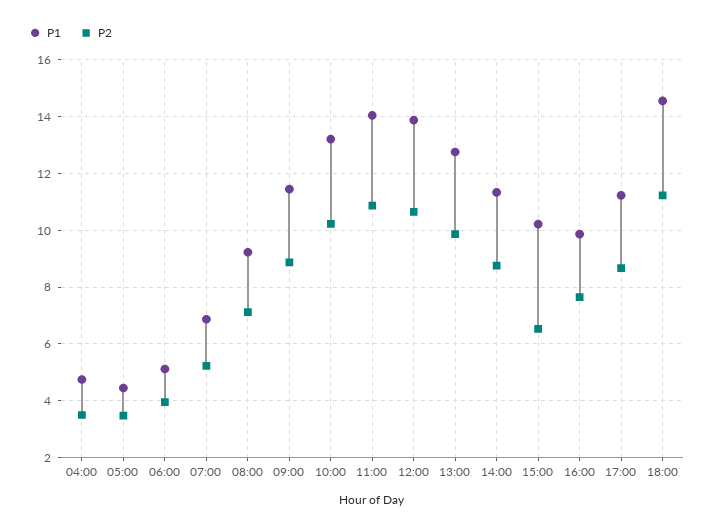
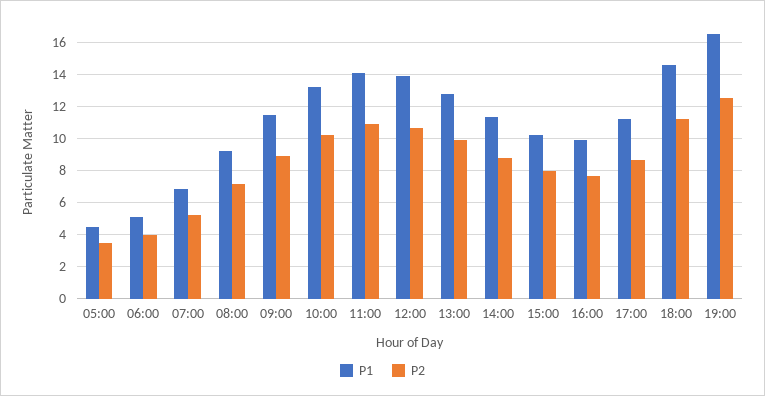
P1, 04:00: 4.75 -> none
P2, 04:00: 3.5 -> none
P2, 15:00: 6.5 -> 8
P1, 19:00: none -> 16.5
P2, 19:00: none -> 12.5

